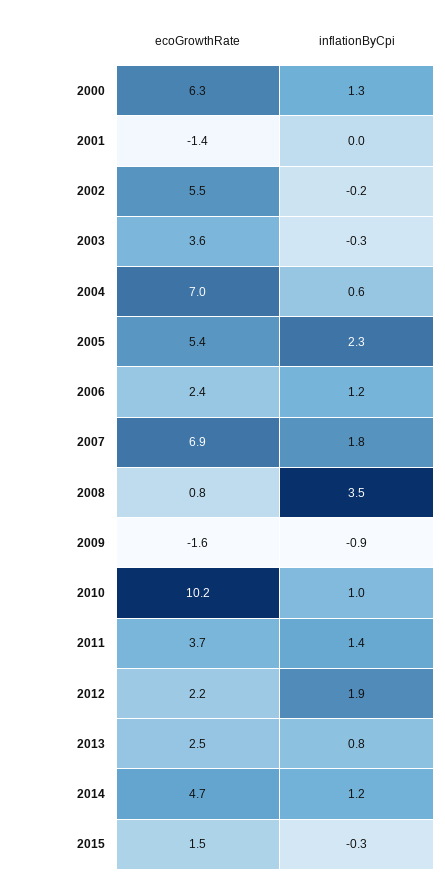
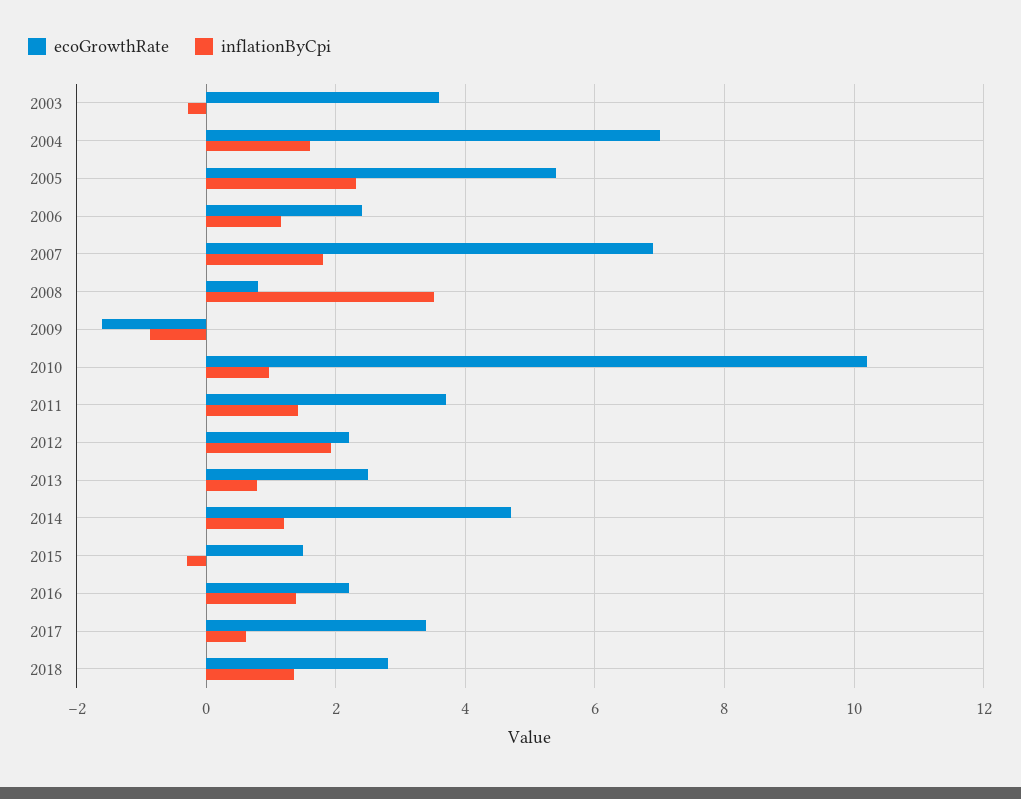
ecoGrowthRate, 2000: 6.3 -> none
inflationByCpi, 2000: 1.3 -> none
ecoGrowthRate, 2001: -1.4 -> none
inflationByCpi, 2001: 0 -> none
ecoGrowthRate, 2002: 5.5 -> none
inflationByCpi, 2002: -0.2 -> none
inflationByCpi, 2004: 0.6 -> 1.6
ecoGrowthRate, 2016: none -> 2.2
inflationByCpi, 2016: none -> 1.4
ecoGrowthRate, 2017: none -> 3.4
inflationByCpi, 2017: none -> 0.6
ecoGrowthRate, 2018: none -> 2.8
inflationByCpi, 2018: none -> 1.4

